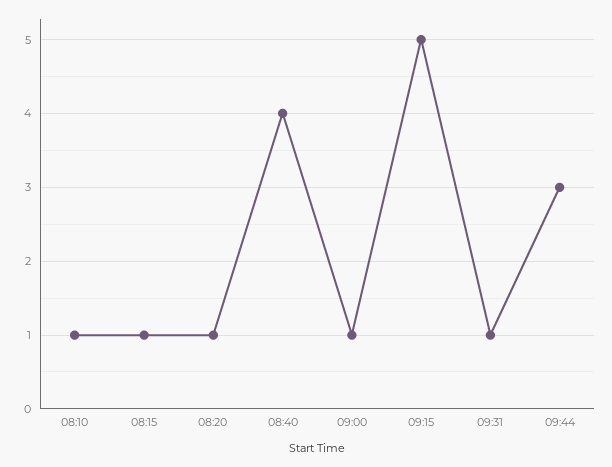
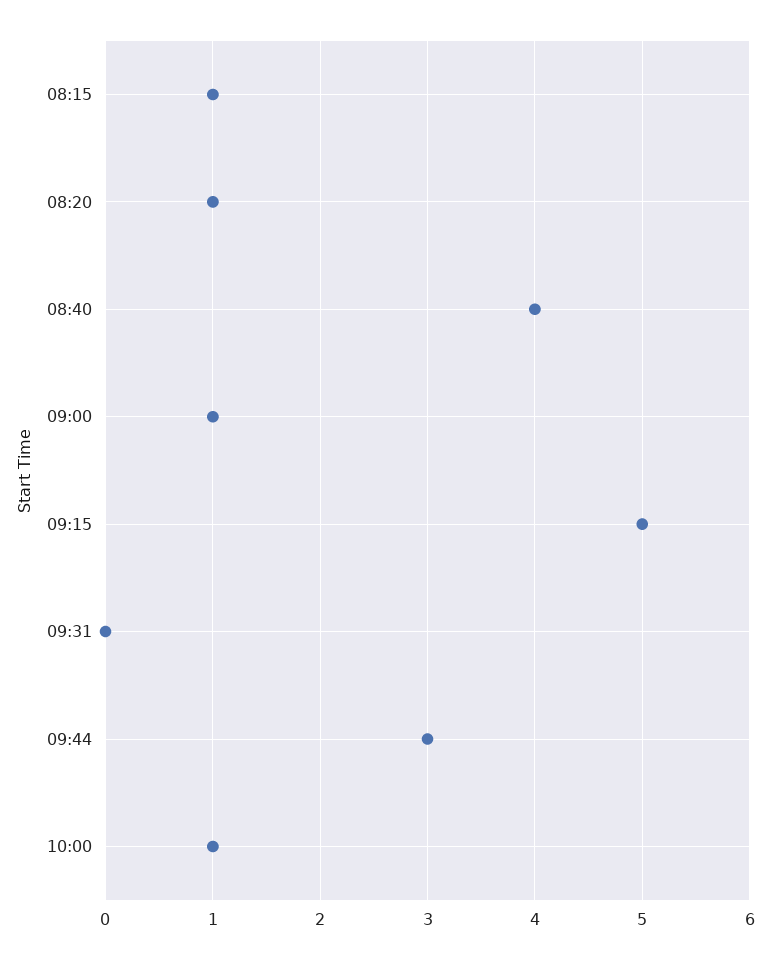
08:10: 1 -> none
09:31: 1 -> 0
10:00: none -> 1

